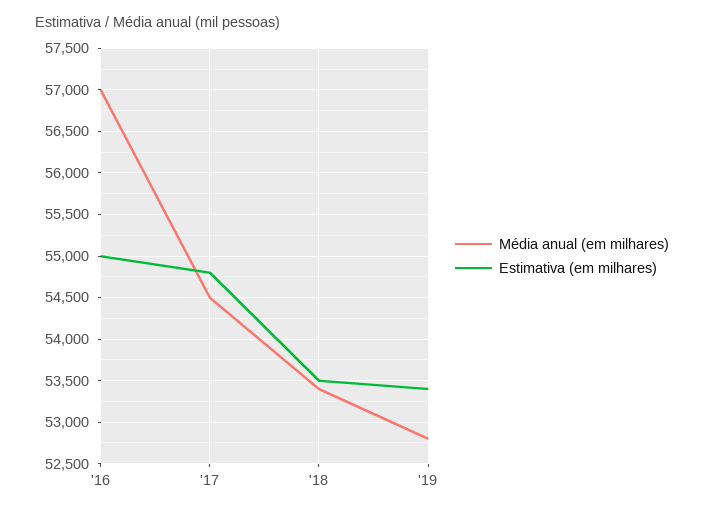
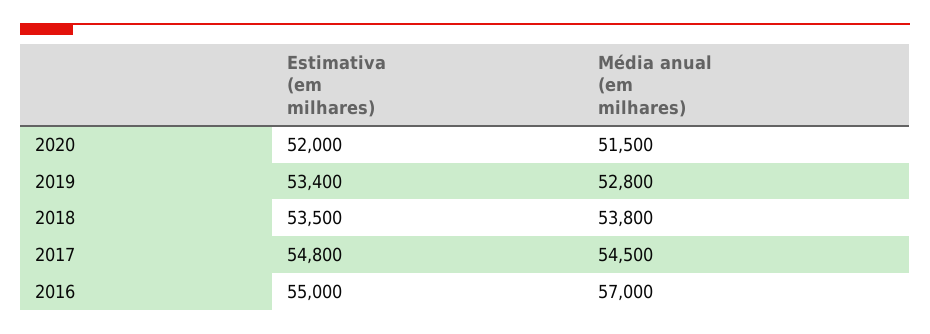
Média anual (em milhares), '18: 53400 -> 53800
Estimativa (em milhares), 2020: none -> 52000
Média anual (em milhares), 2020: none -> 51500

